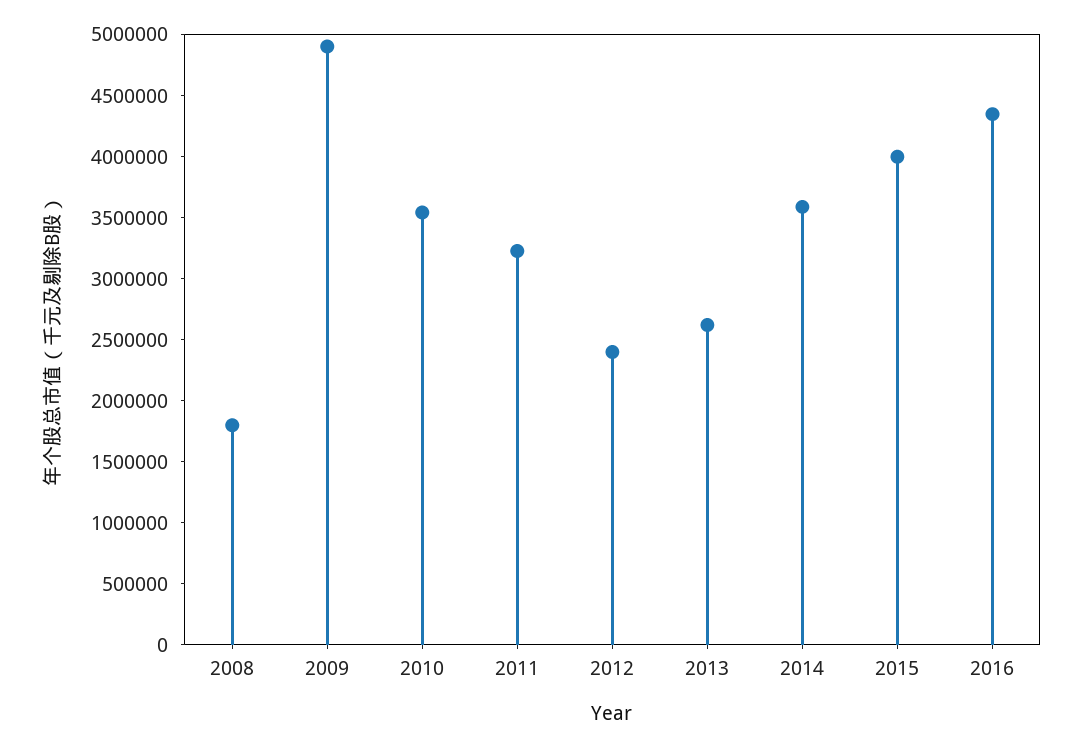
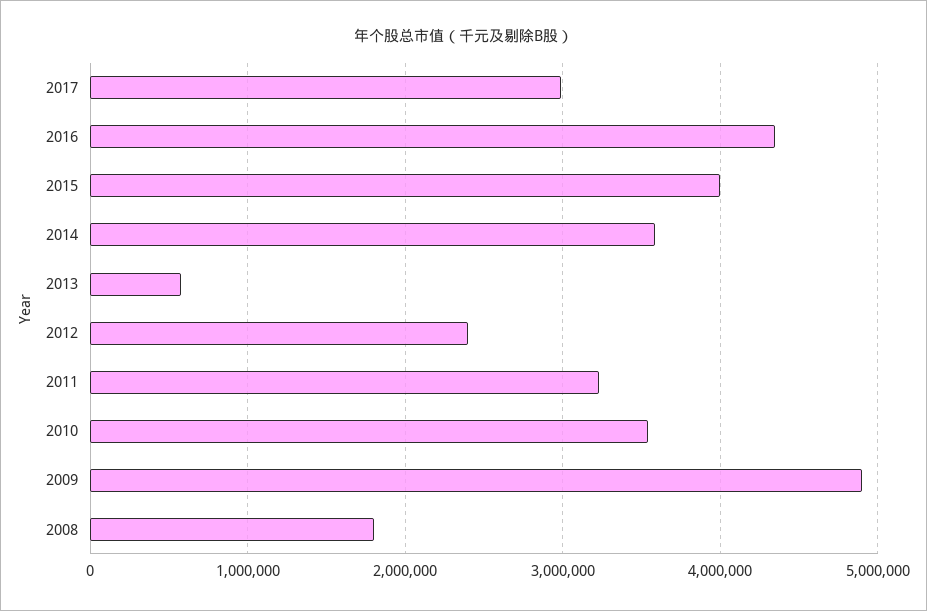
2013: 2600000 -> 600000
2017: none -> 3000000

